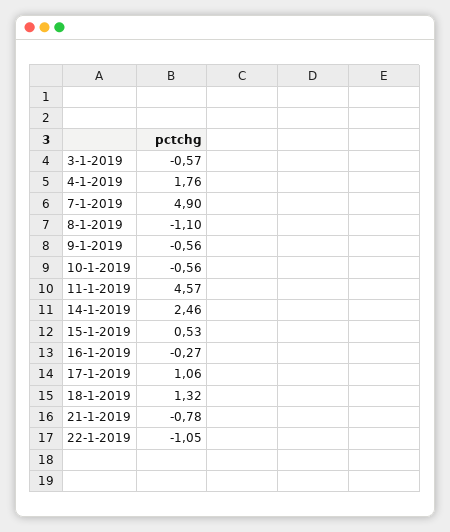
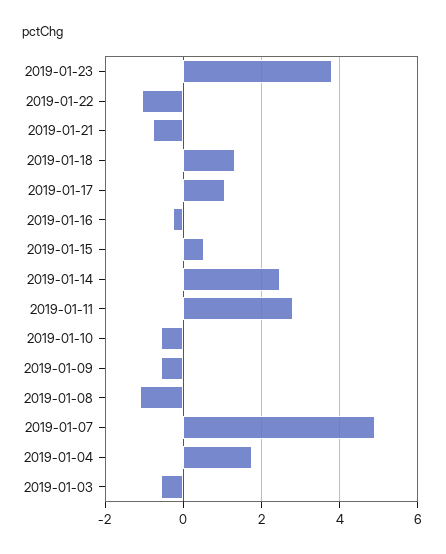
11-1-2019: 4.57 -> 2.8
2019-01-23: none -> 3.8

